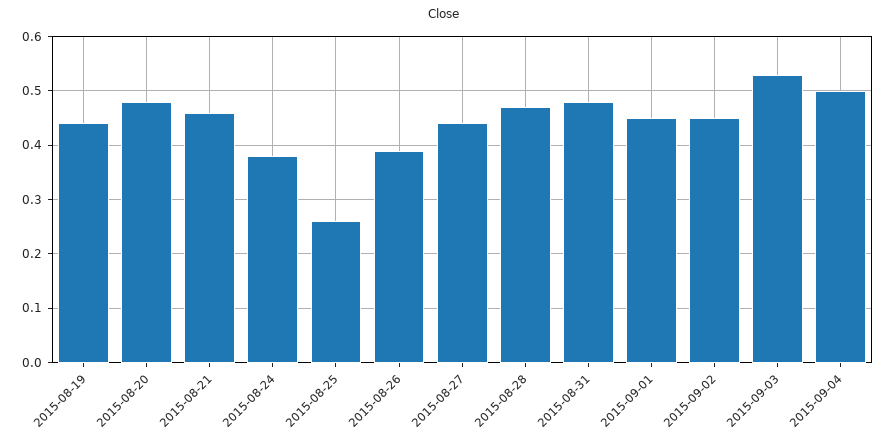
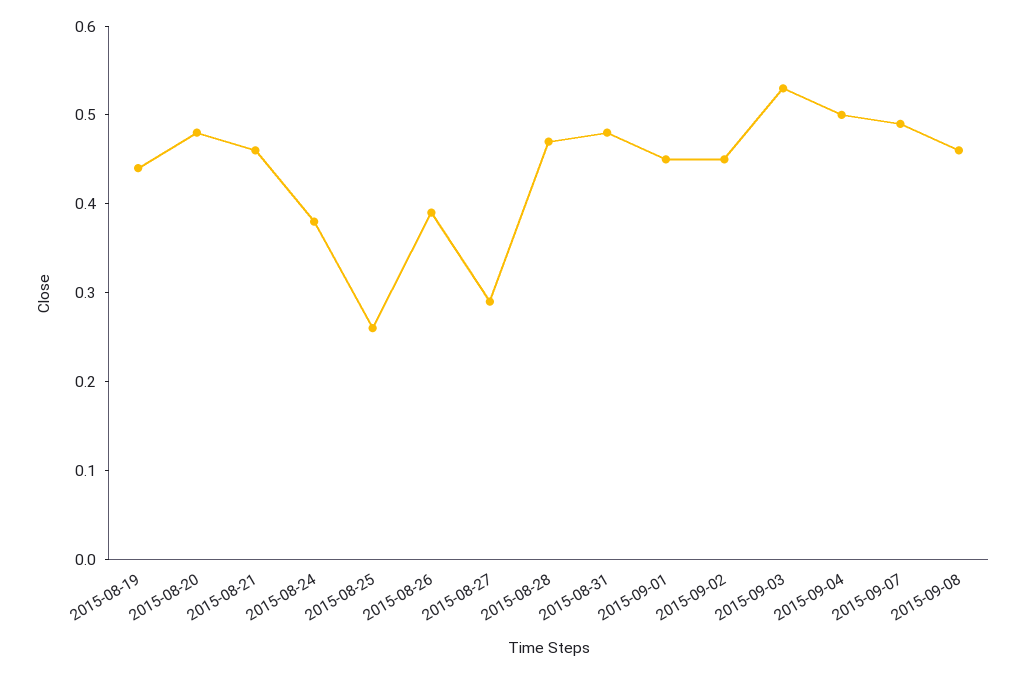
2015-08-27: 0.45 -> 0.29
2015-09-07: none -> 0.49
2015-09-08: none -> 0.46

